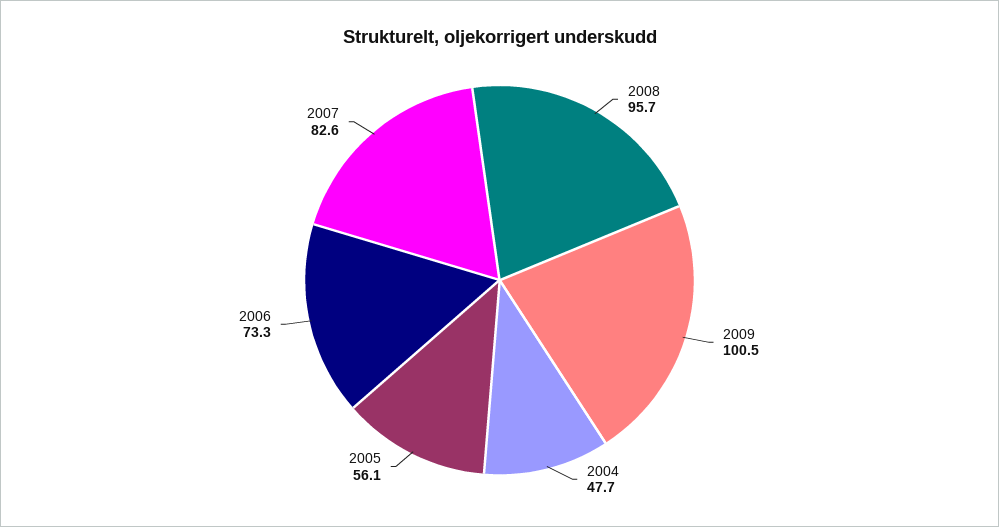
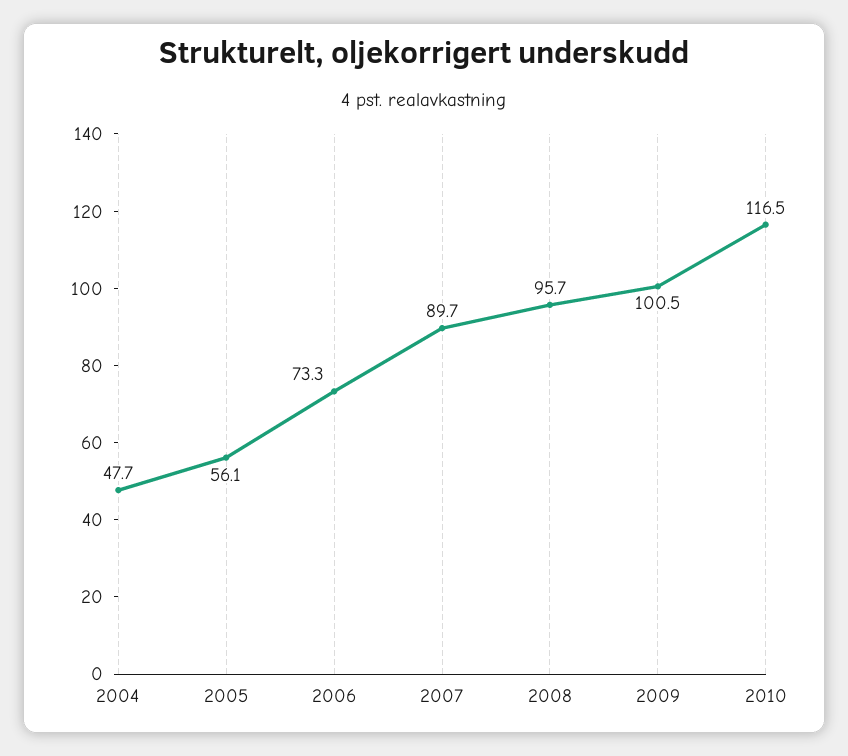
2007: 82.6 -> 89.7
2010: none -> 116.5

